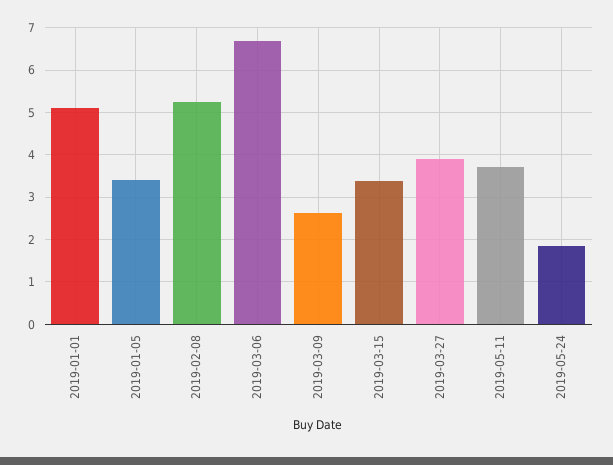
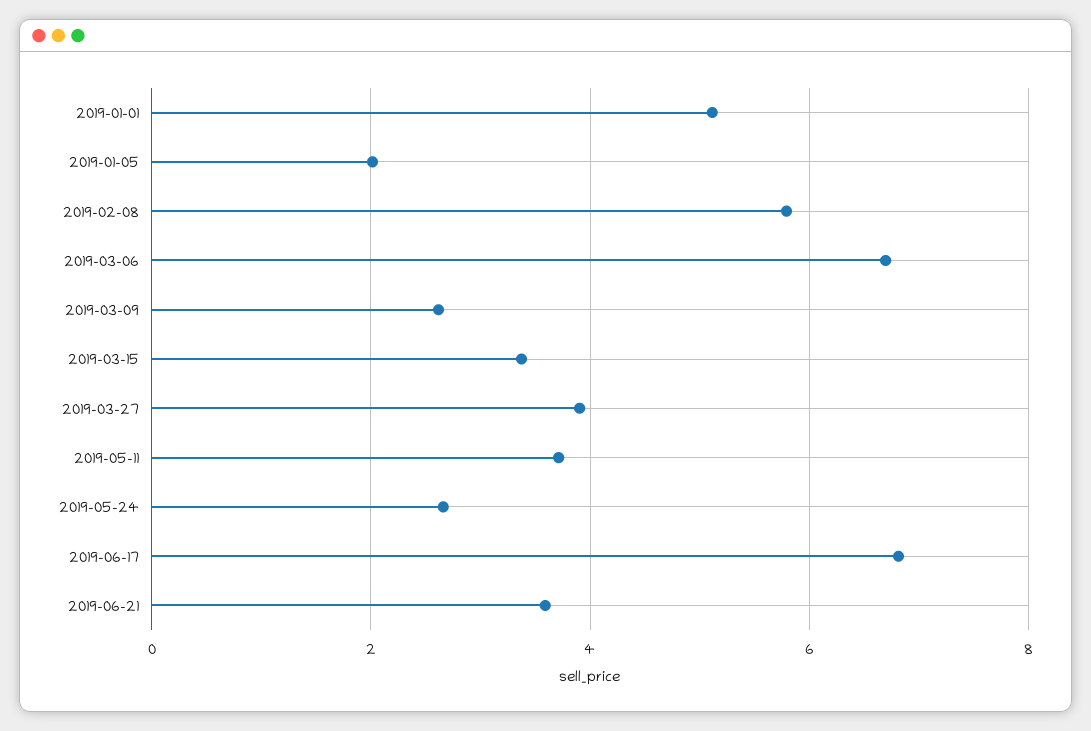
2019-01-05: 3.4 -> 2
2019-02-08: 5.2 -> 5.8
2019-05-24: 1.8 -> 2.6
2019-06-17: none -> 6.8
2019-06-21: none -> 3.6

